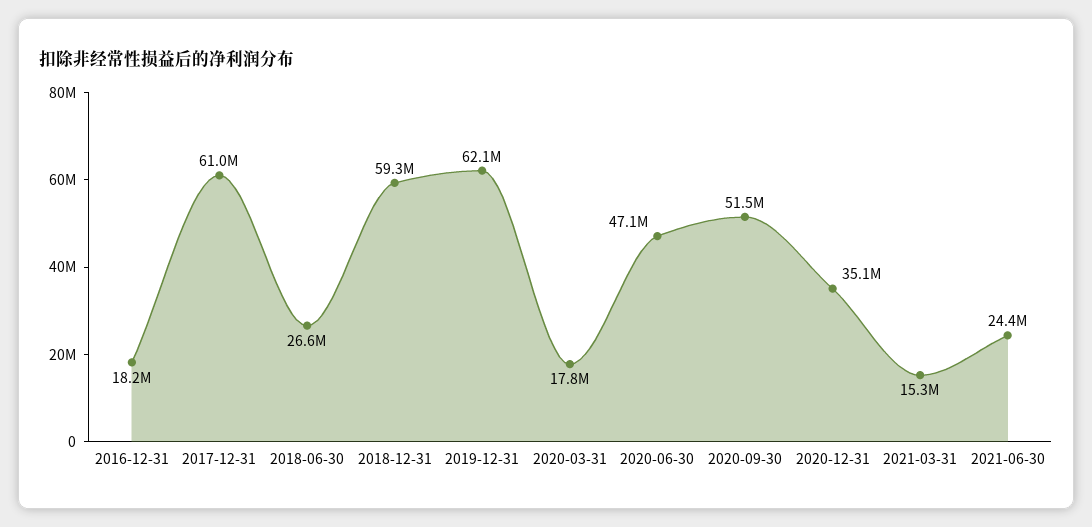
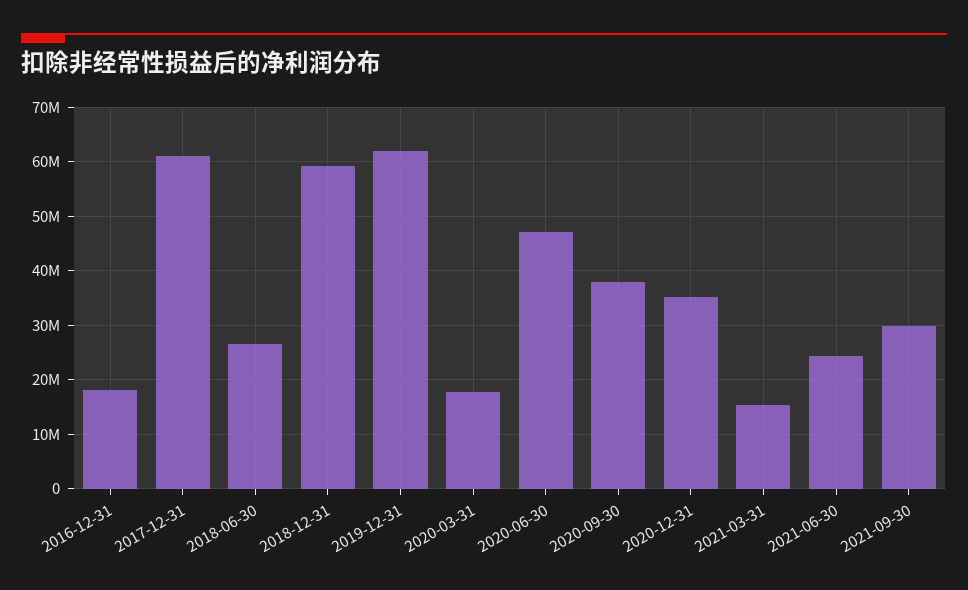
2020-09-30: 51500000 -> 38000000
2021-09-30: none -> 30000000

